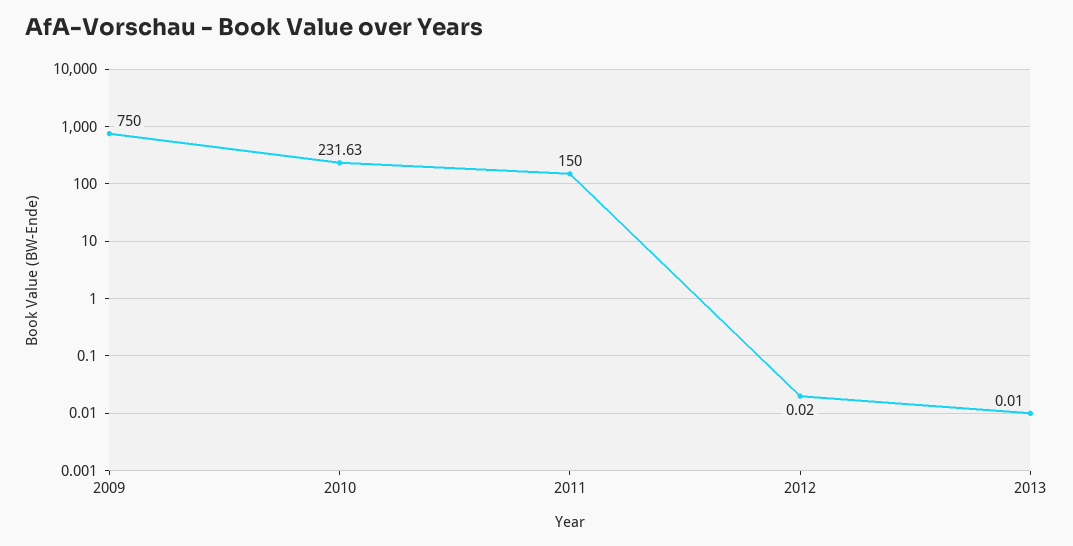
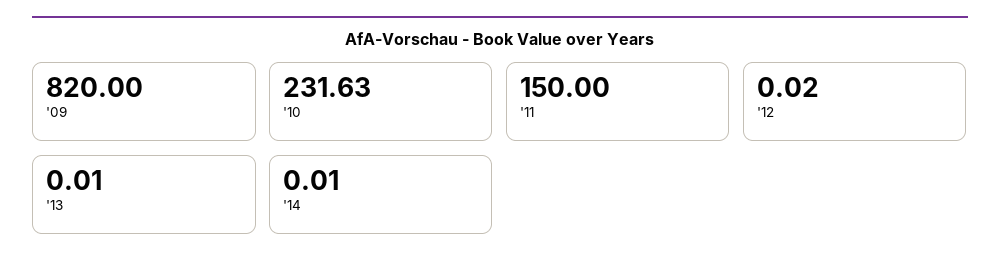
2009: 750 -> 820
'14: none -> 0.01

